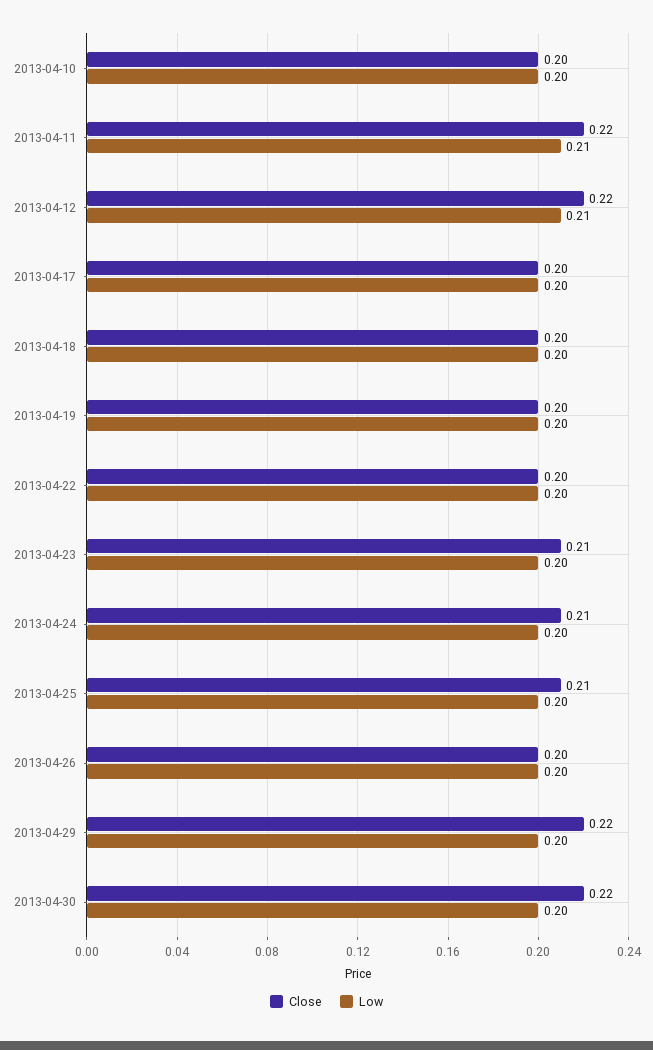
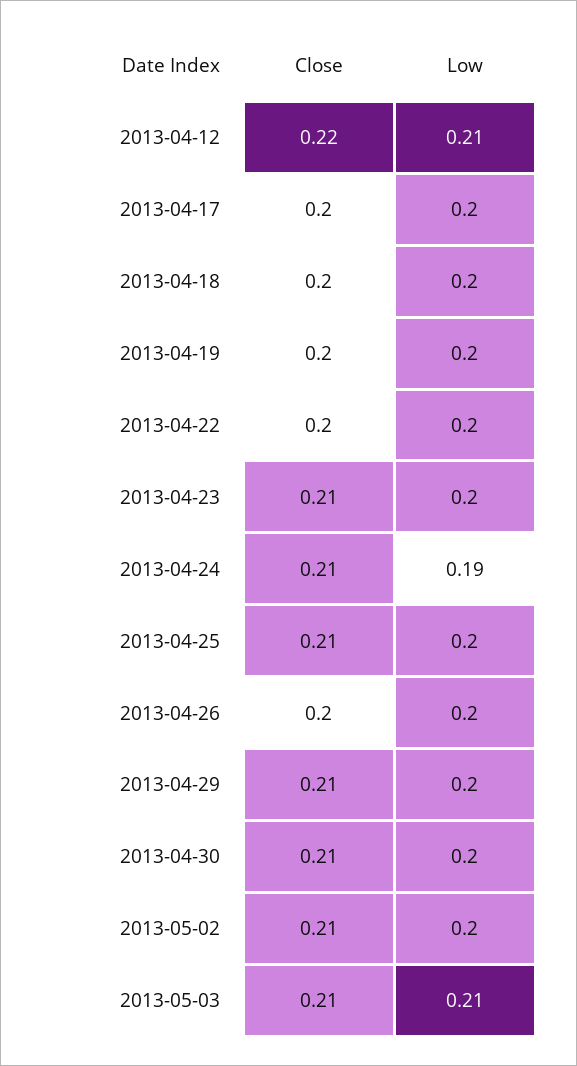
Close, 2013-04-10: 0.2 -> none
Low, 2013-04-10: 0.2 -> none
Close, 2013-04-11: 0.22 -> none
Low, 2013-04-11: 0.21 -> none
Low, 2013-04-24: 0.2 -> 0.19
Close, 2013-04-29: 0.22 -> 0.21
Close, 2013-04-30: 0.22 -> 0.21
Close, 2013-05-02: none -> 0.21
Low, 2013-05-02: none -> 0.2
Close, 2013-05-03: none -> 0.21
Low, 2013-05-03: none -> 0.21

